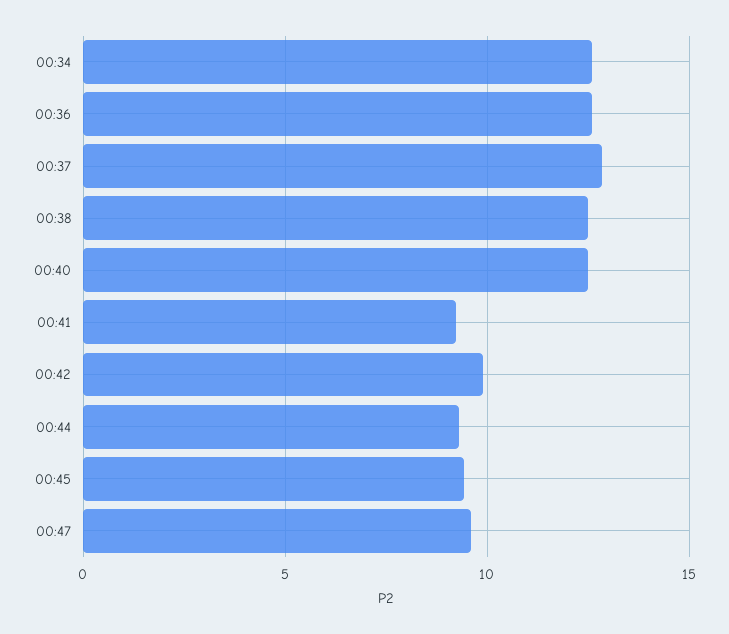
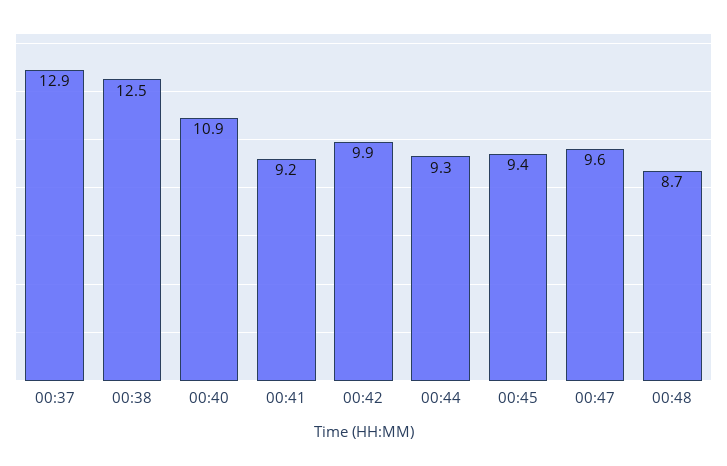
00:34: 12.5 -> none
00:36: 12.5 -> none
00:40: 12.5 -> 10.9
00:48: none -> 8.7

